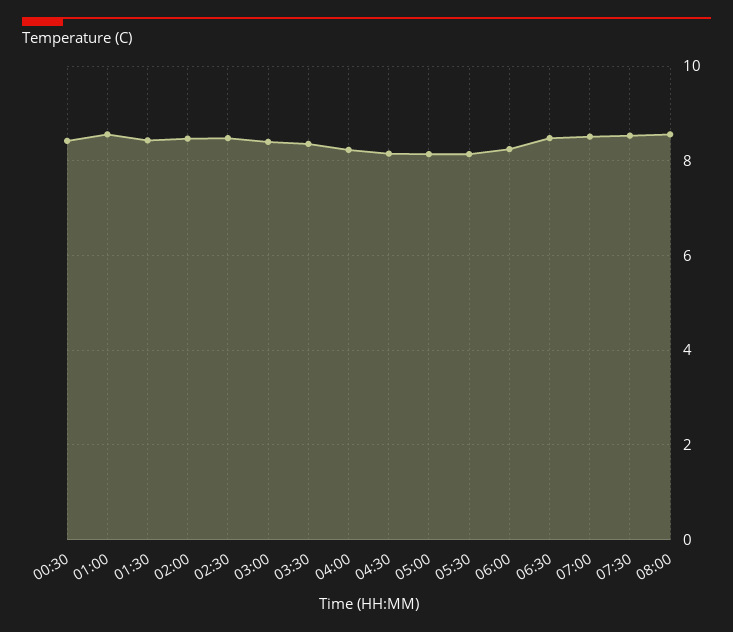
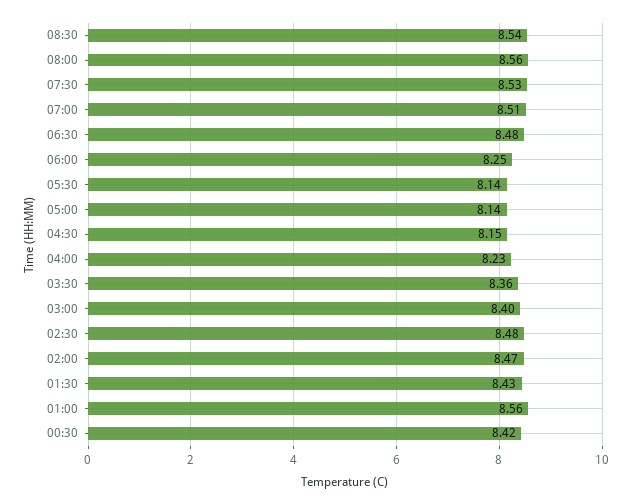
08:30: none -> 8.54

